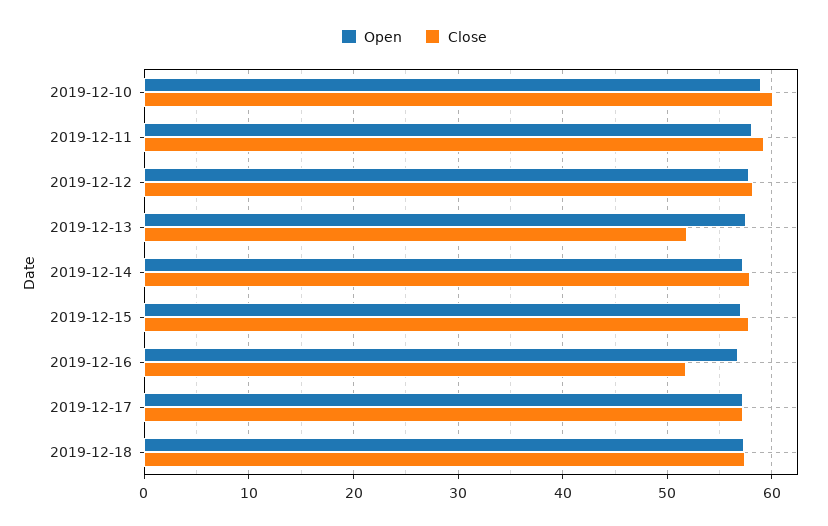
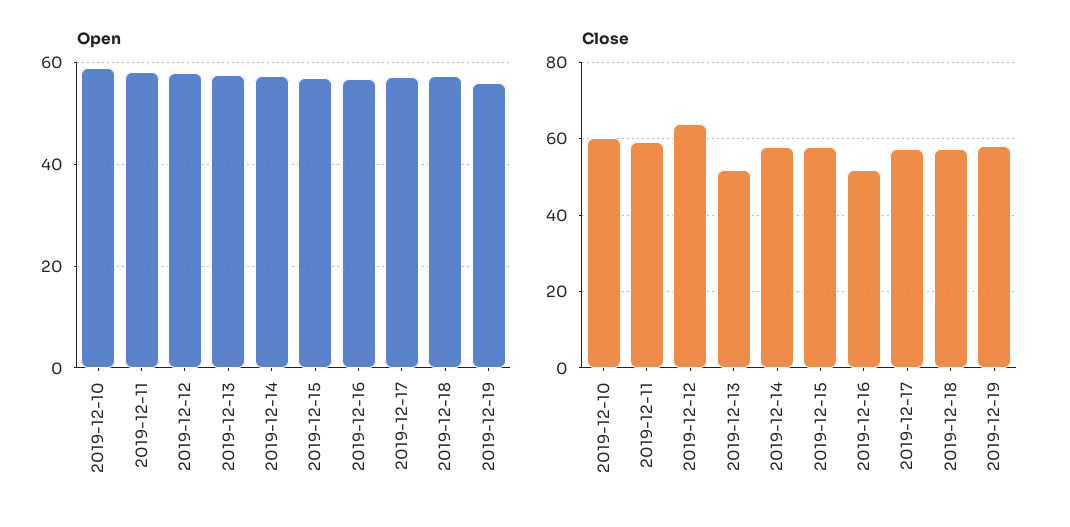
Close, 2019-12-12: 58 -> 64
Open, 2019-12-19: none -> 56
Close, 2019-12-19: none -> 58

